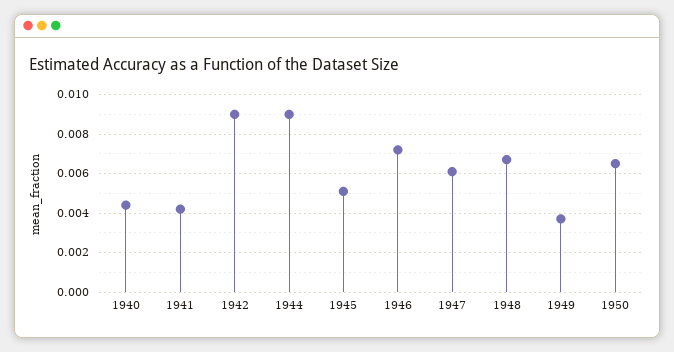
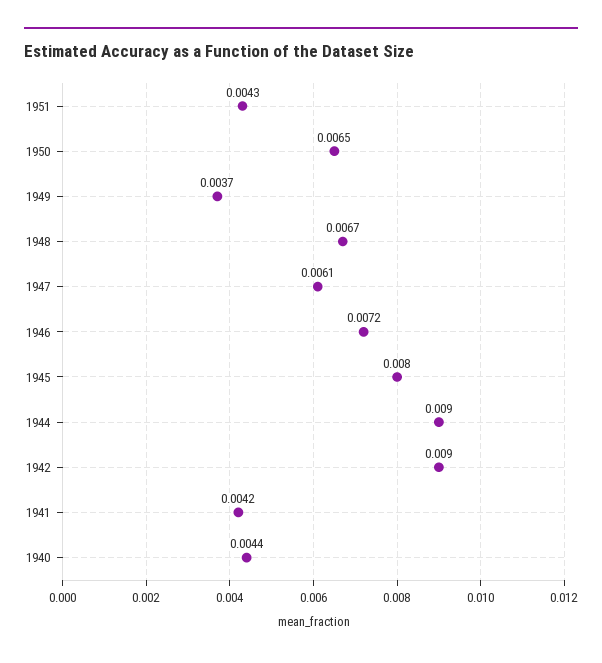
1945: 0.005 -> 0.008
1951: none -> 0.0043

